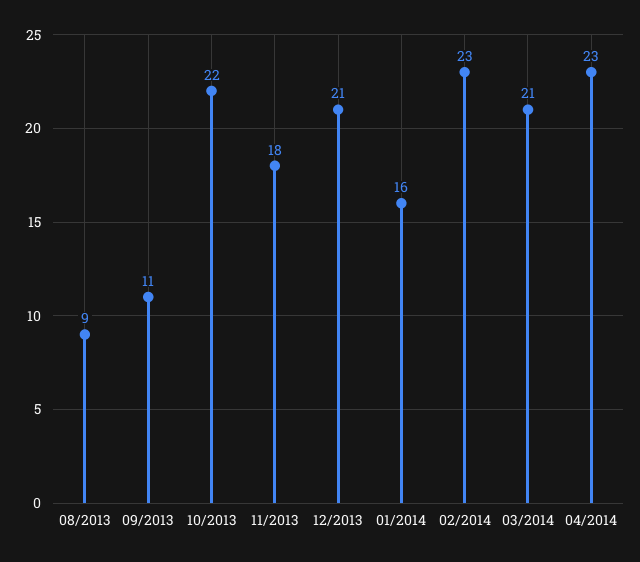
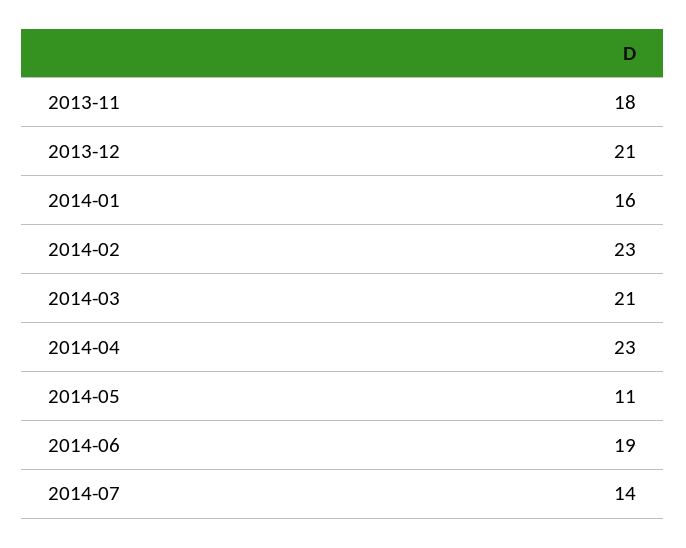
08/2013: 9 -> none
09/2013: 11 -> none
10/2013: 22 -> none
2014-05: none -> 11
2014-06: none -> 19
2014-07: none -> 14

